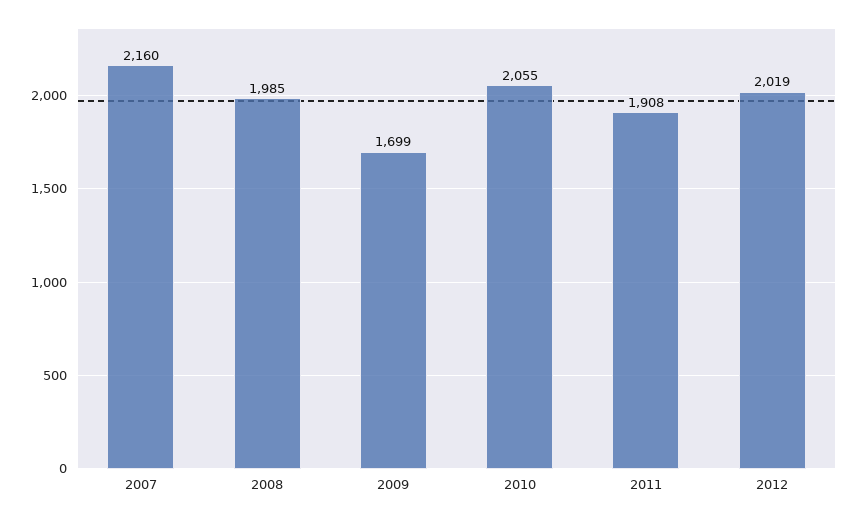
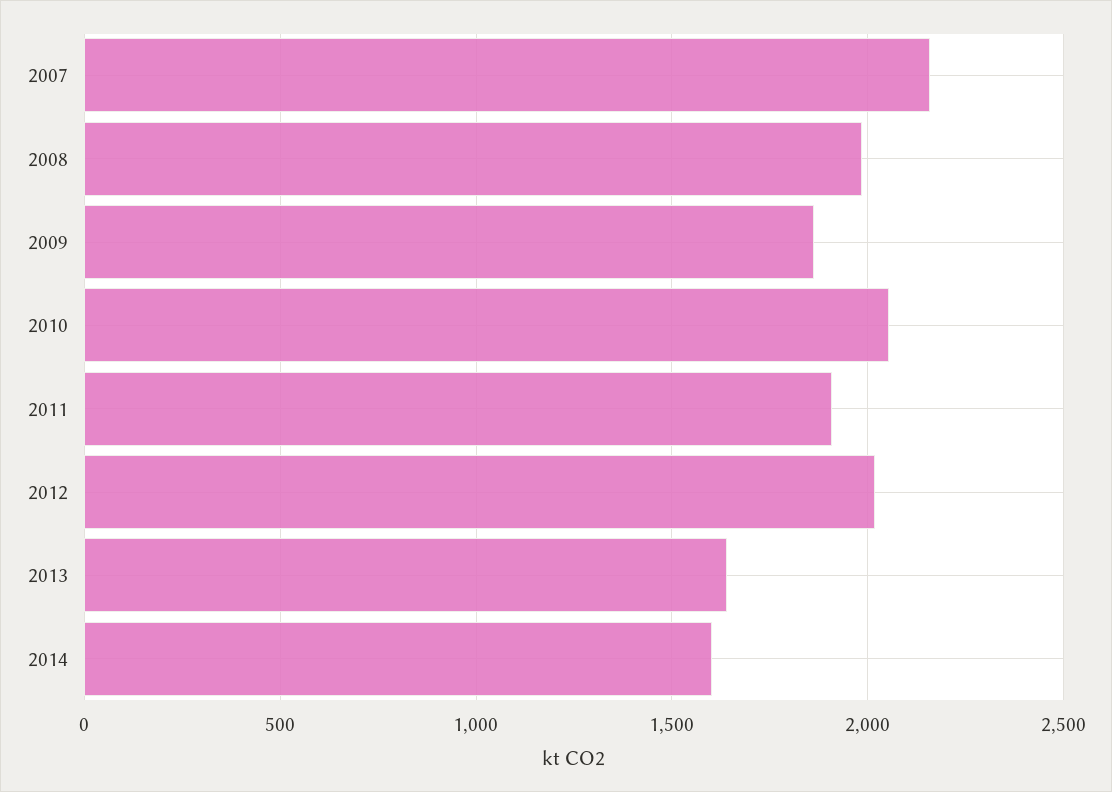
2009: 1699 -> 1850
2013: none -> 1650
2014: none -> 1600

